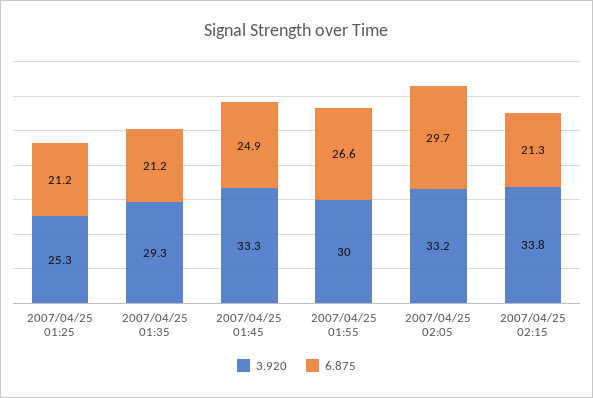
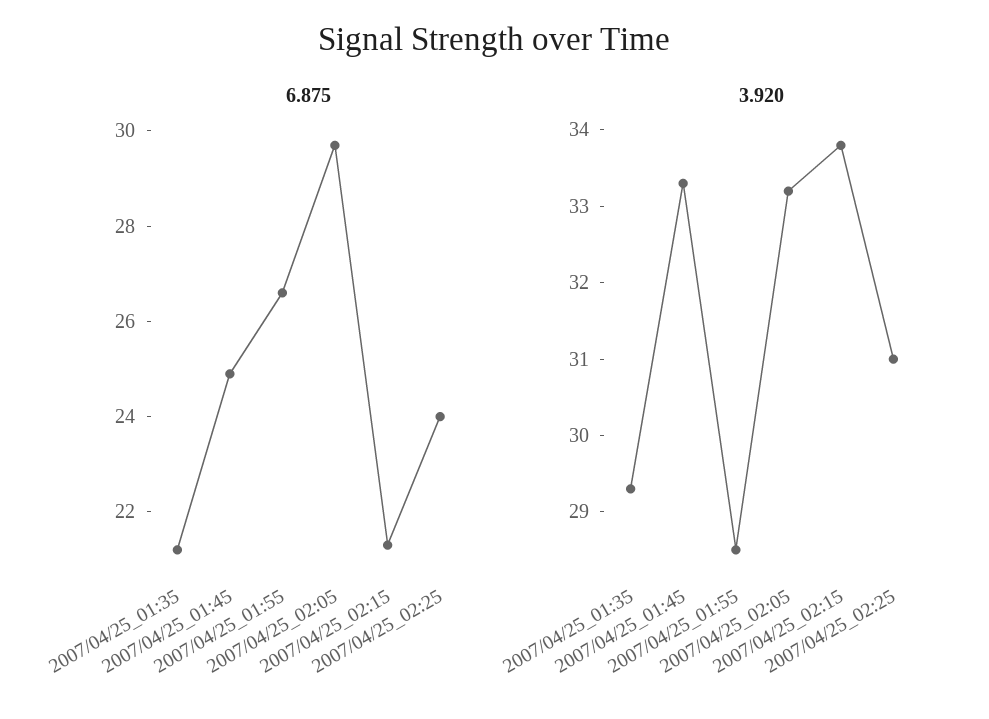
3.920, 2007/04/25 01:25: 25.3 -> none
6.875, 2007/04/25 01:25: 21.2 -> none
3.920, 2007/04/25 01:55: 30 -> 28.5
6.875, 2007/04/25_02:25: none -> 24
3.920, 2007/04/25_02:25: none -> 31

